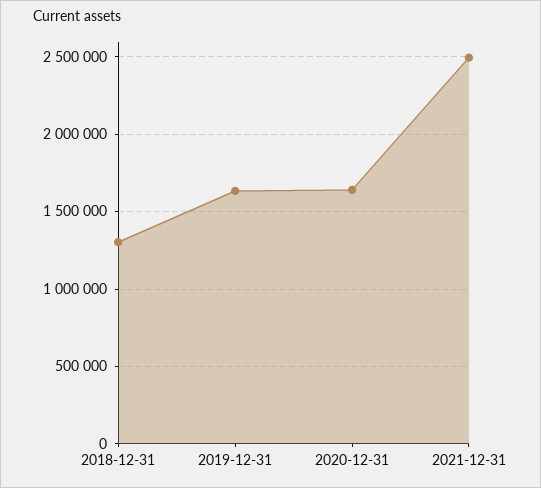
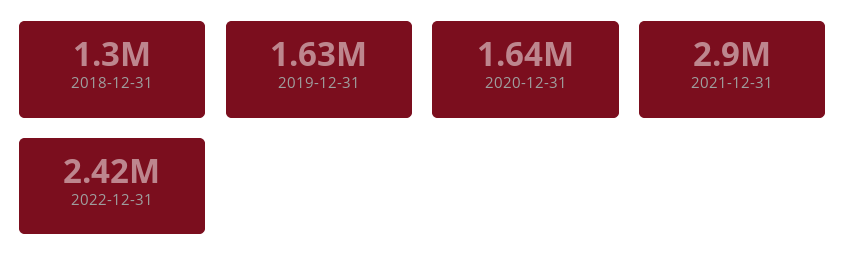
2021-12-31: 2500000 -> 2900000
2022-12-31: none -> 2420000

